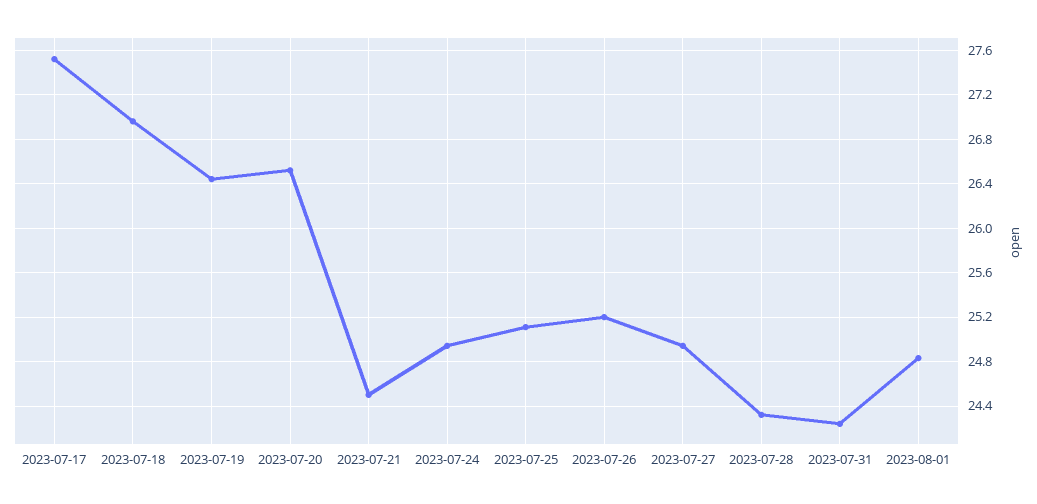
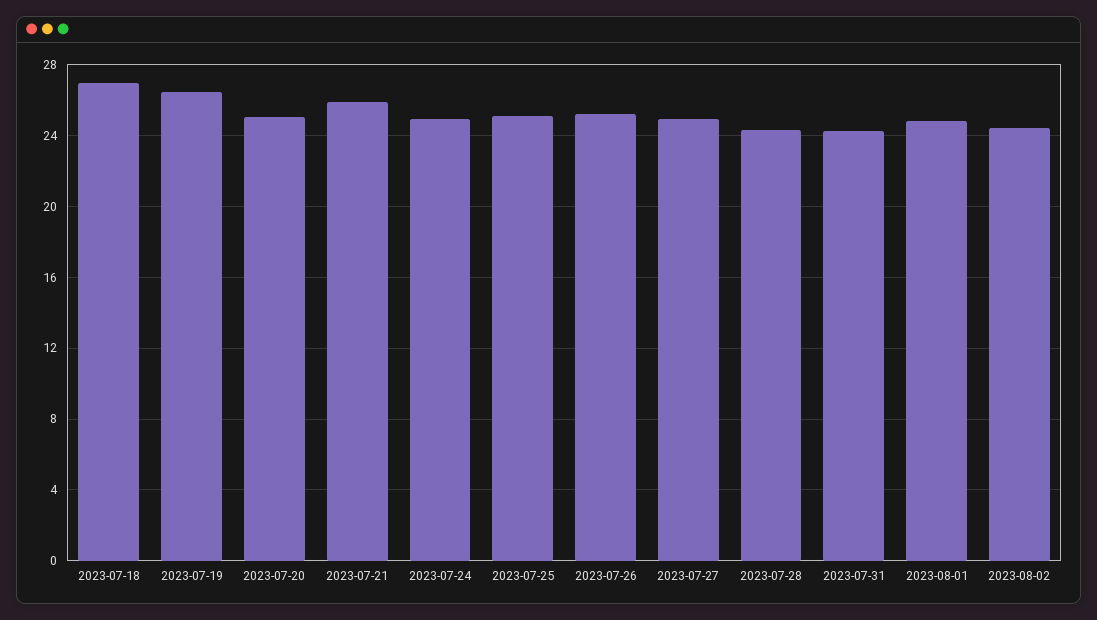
2023-07-17: 27.5 -> none
2023-07-20: 26.5 -> 25
2023-07-21: 24.5 -> 26
2023-08-02: none -> 24.5

